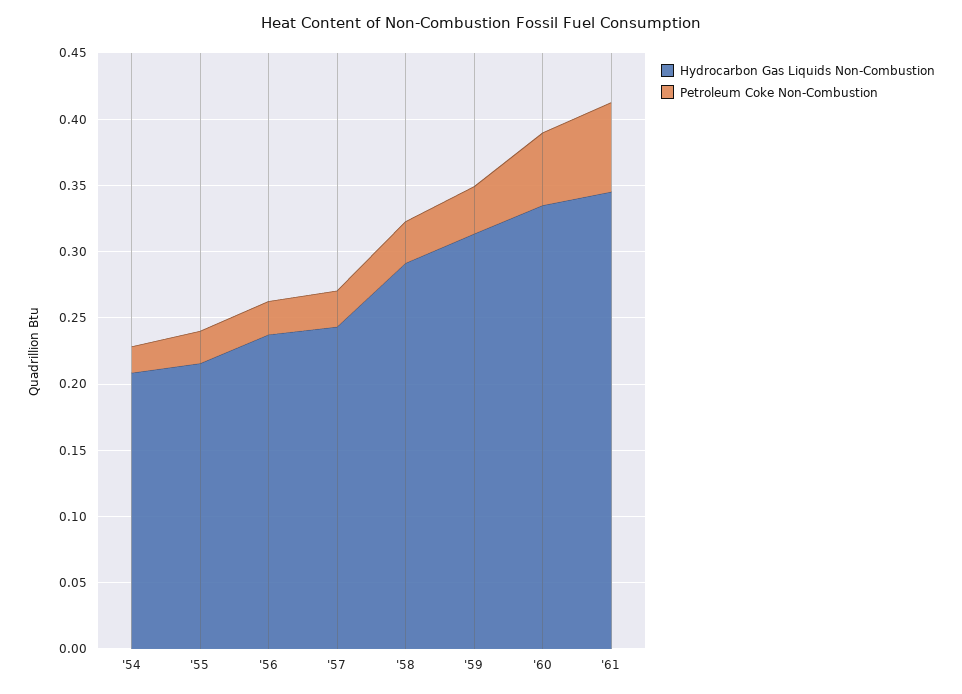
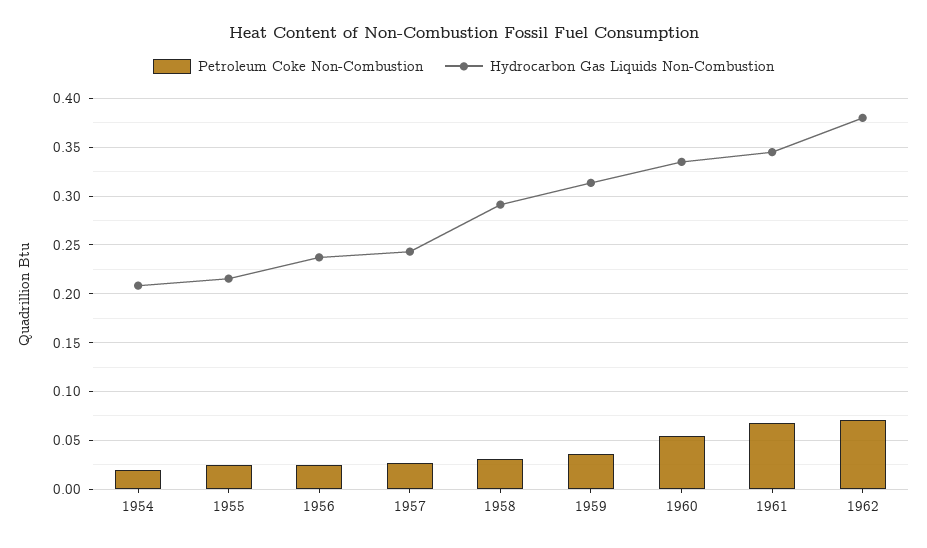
Petroleum Coke Non-Combustion, 1962: none -> 0.07
Hydrocarbon Gas Liquids Non-Combustion, 1962: none -> 0.38

